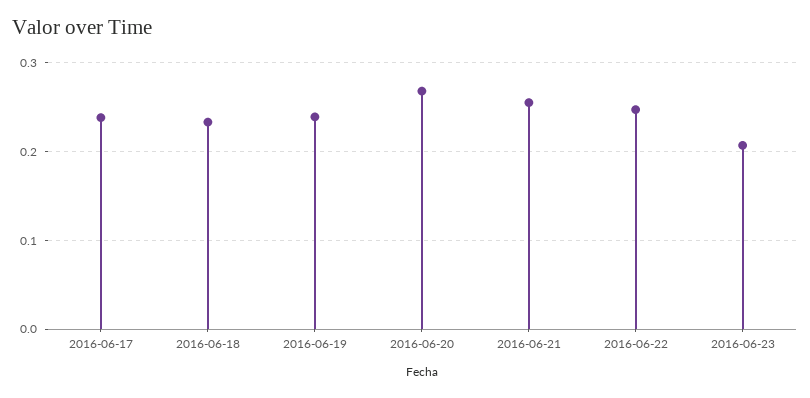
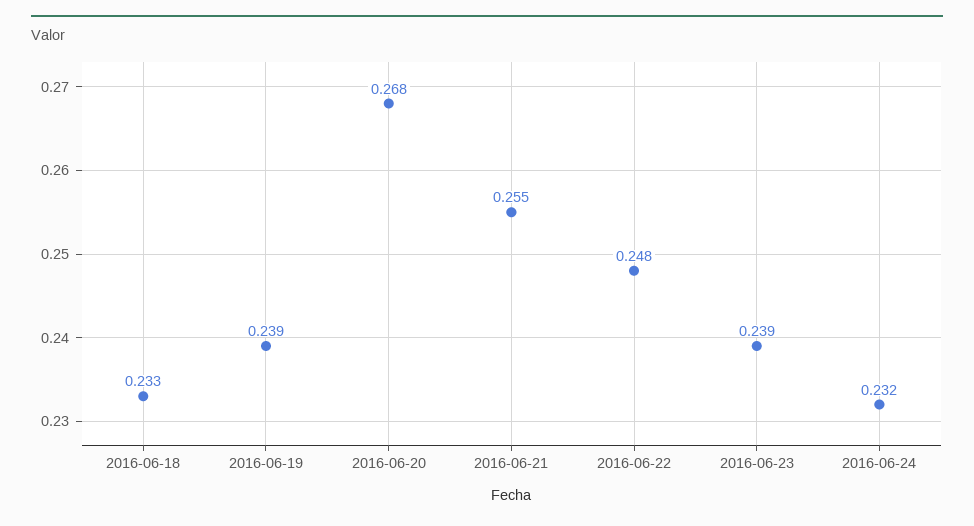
2016-06-17: 0.24 -> none
2016-06-23: 0.21 -> 0.239
2016-06-24: none -> 0.232

